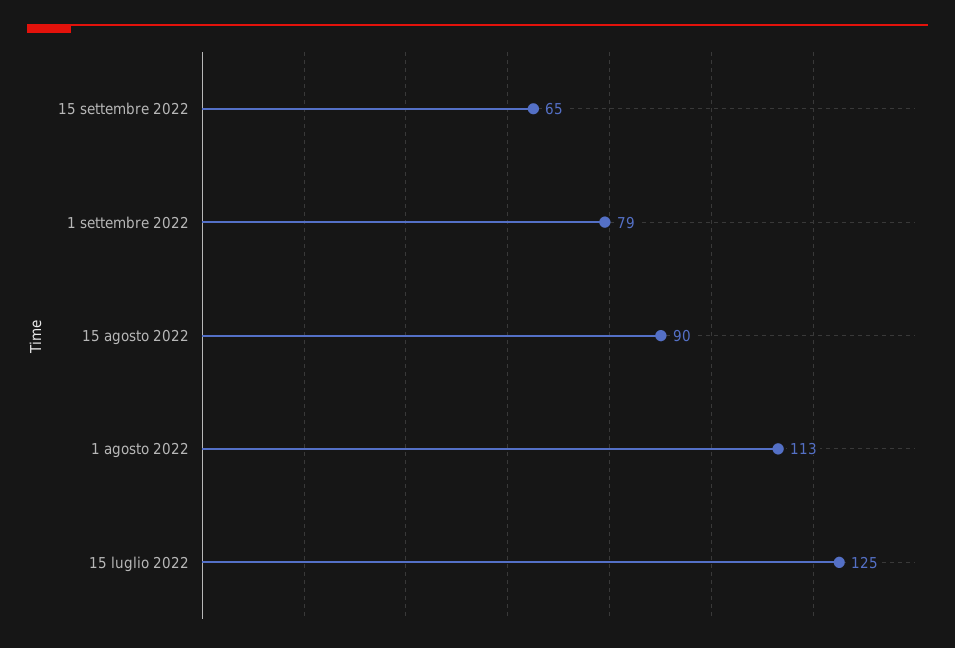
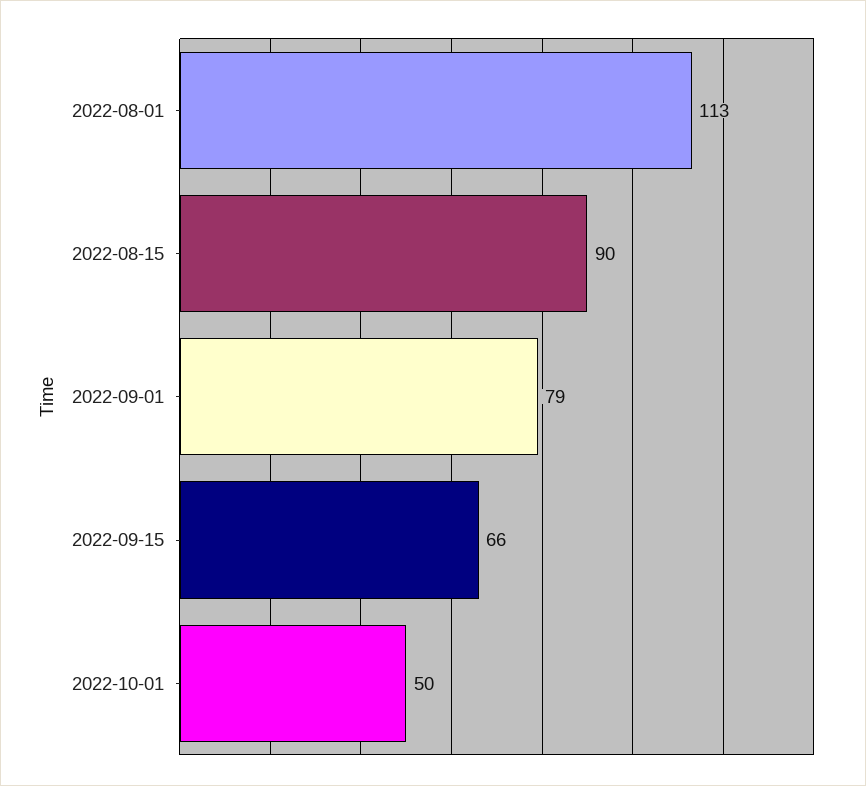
15 settembre 2022: 65 -> 66
15 luglio 2022: 125 -> none
2022-10-01: none -> 50

